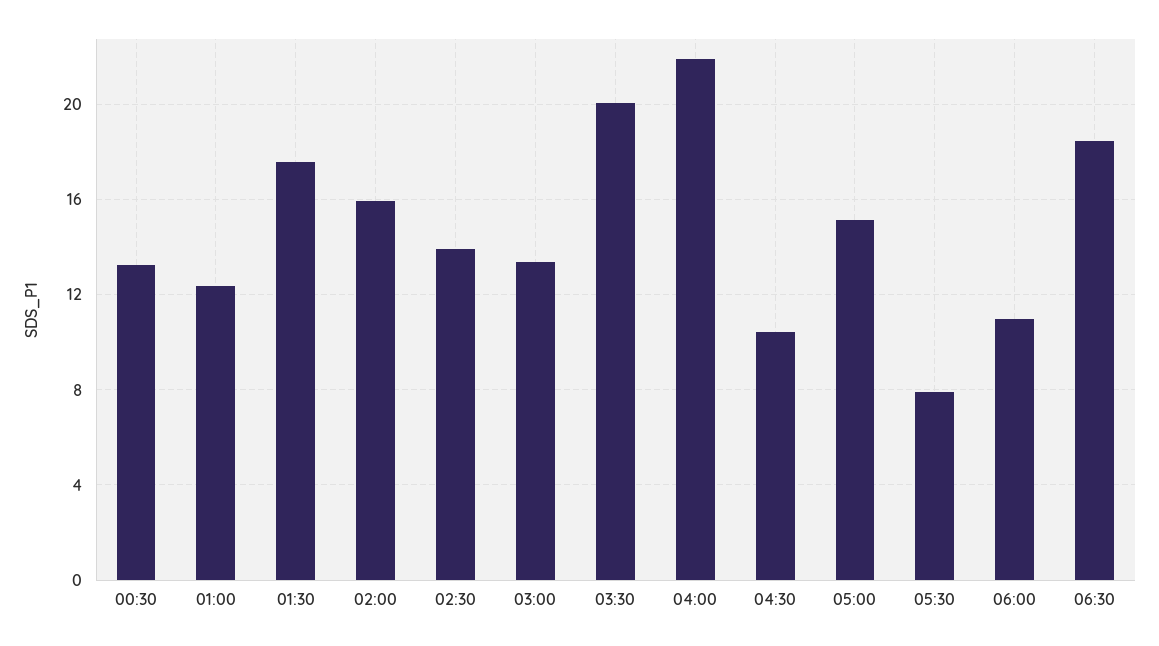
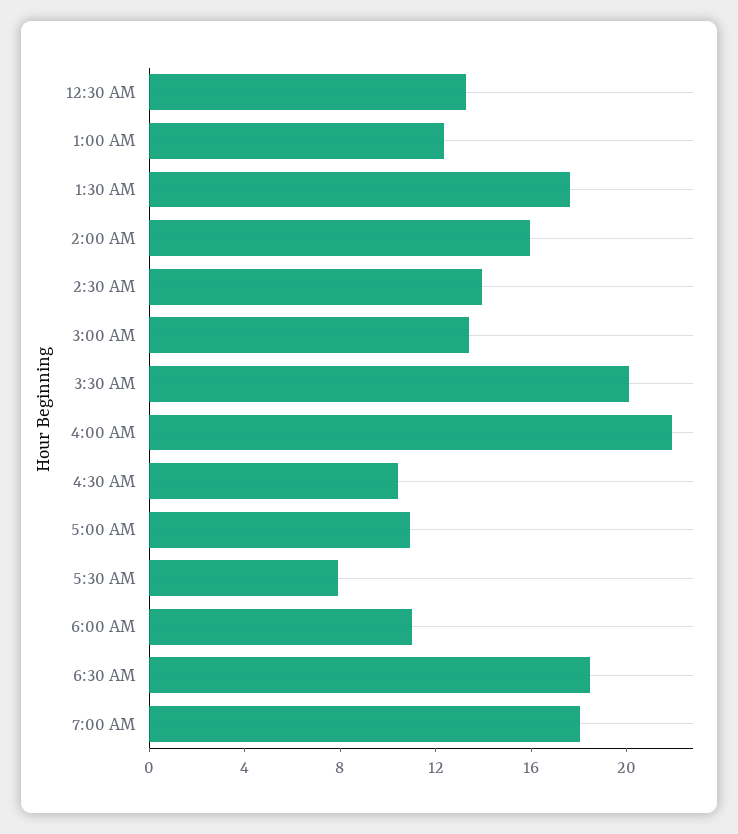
05:00: 15 -> 11
7:00 AM: none -> 18

